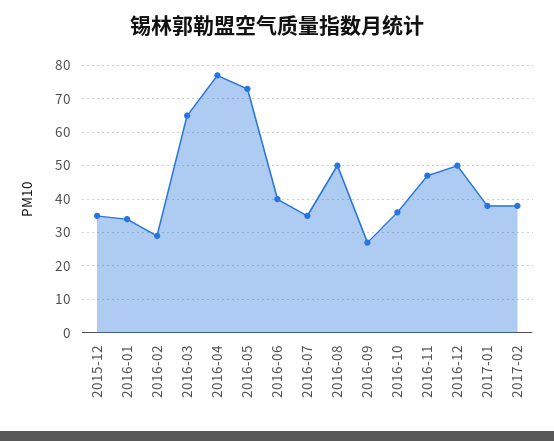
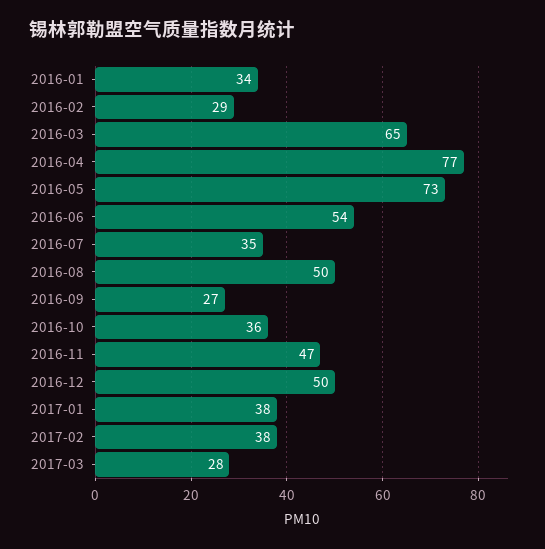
2015-12: 35 -> none
2016-06: 40 -> 54
2017-03: none -> 28

